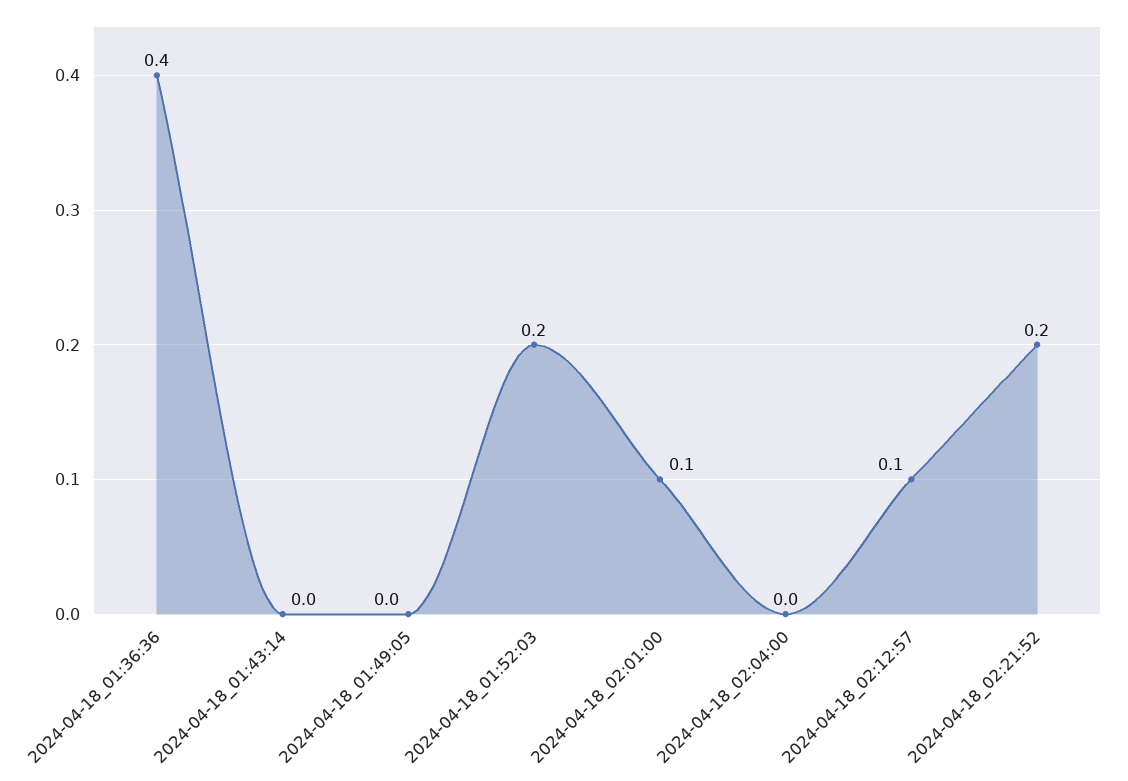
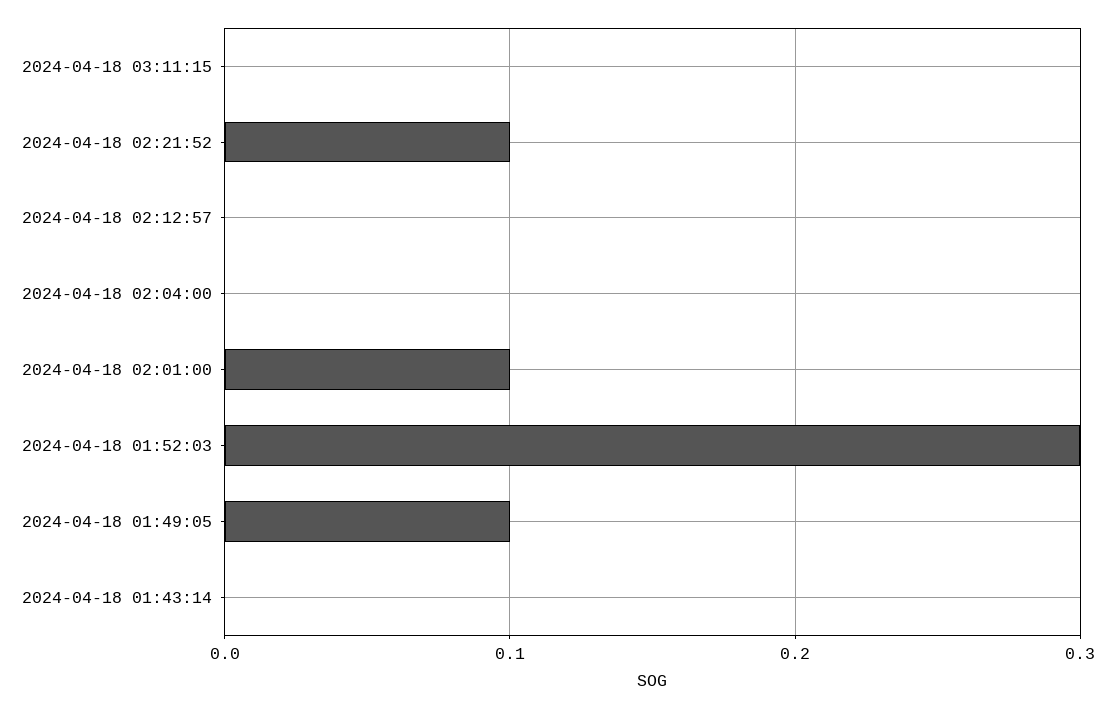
2024-04-18_01:36:36: 0.4 -> none
2024-04-18_01:49:05: 0 -> 0.1
2024-04-18_01:52:03: 0.2 -> 0.3
2024-04-18_02:12:57: 0.1 -> 0
2024-04-18_02:21:52: 0.2 -> 0.1
2024-04-18 03:11:15: none -> 0

